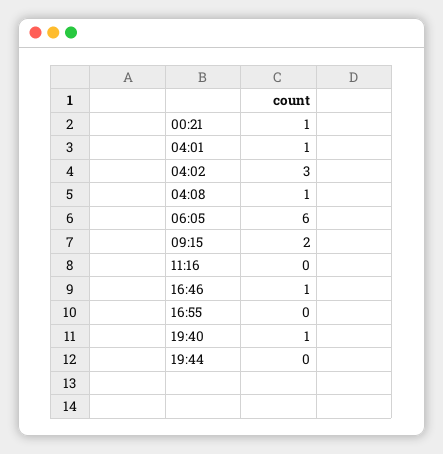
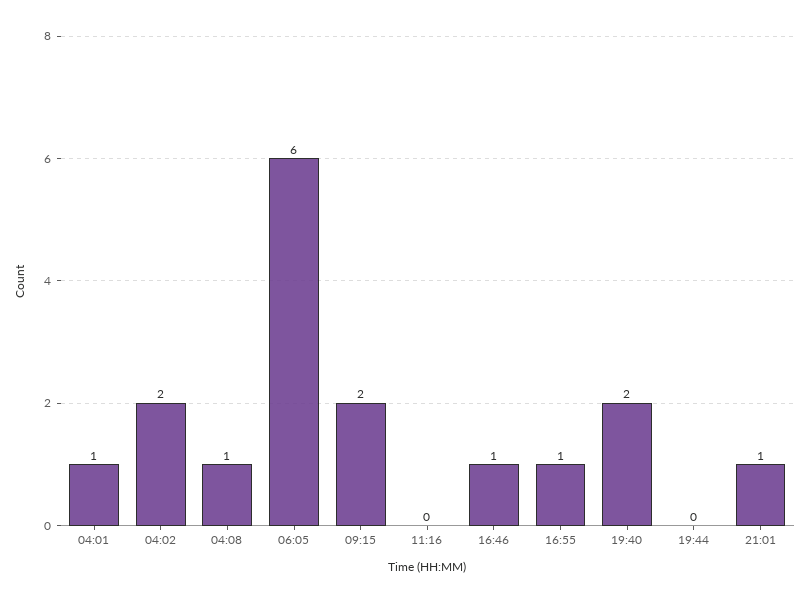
00:21: 1 -> none
04:02: 3 -> 2
16:55: 0 -> 1
19:40: 1 -> 2
21:01: none -> 1

